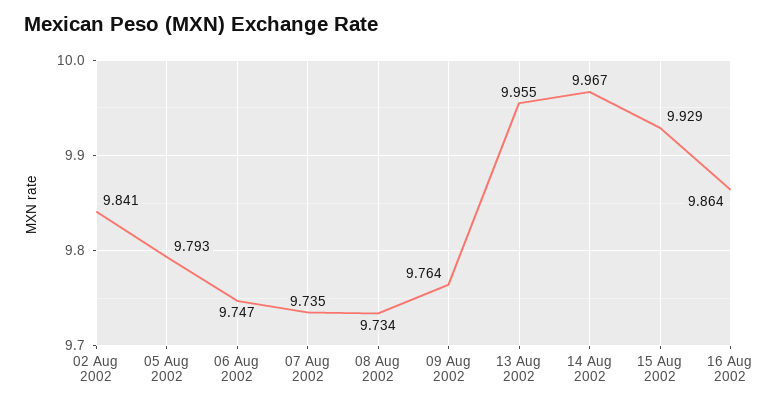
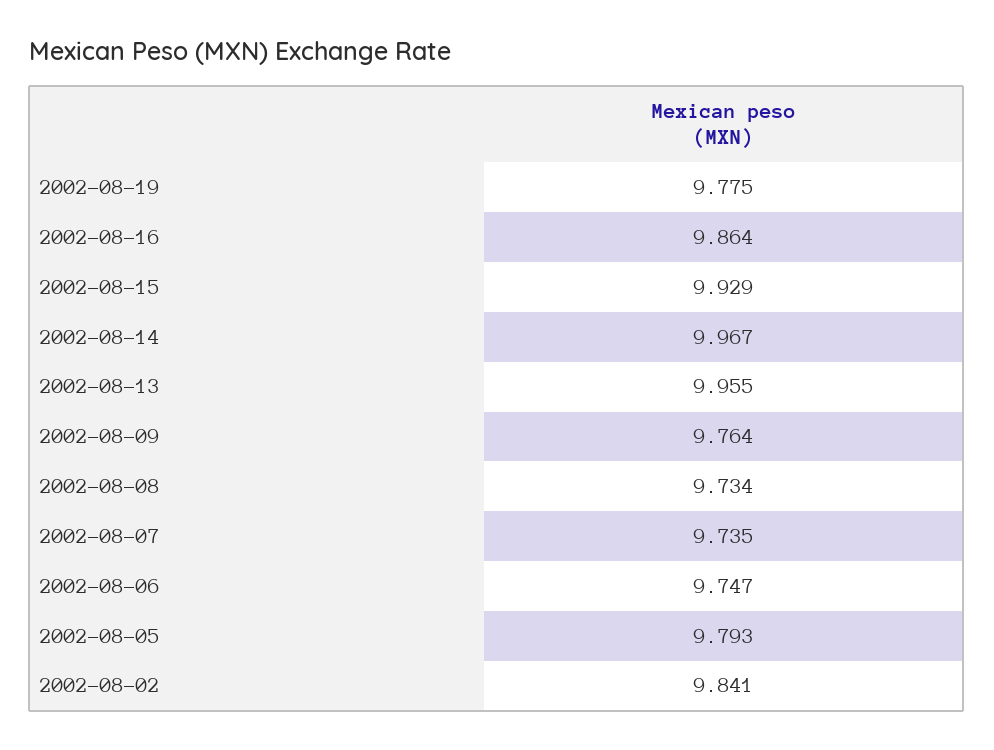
2002-08-19: none -> 9.775

